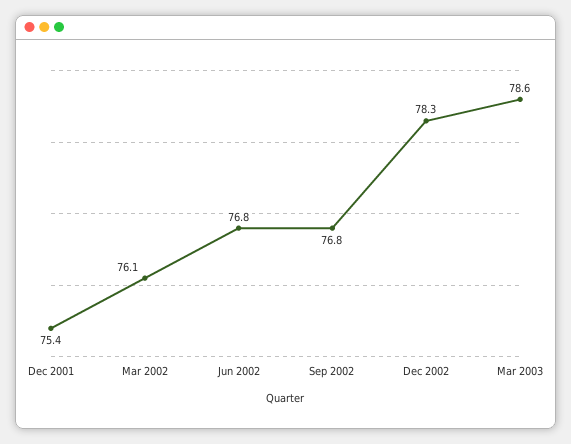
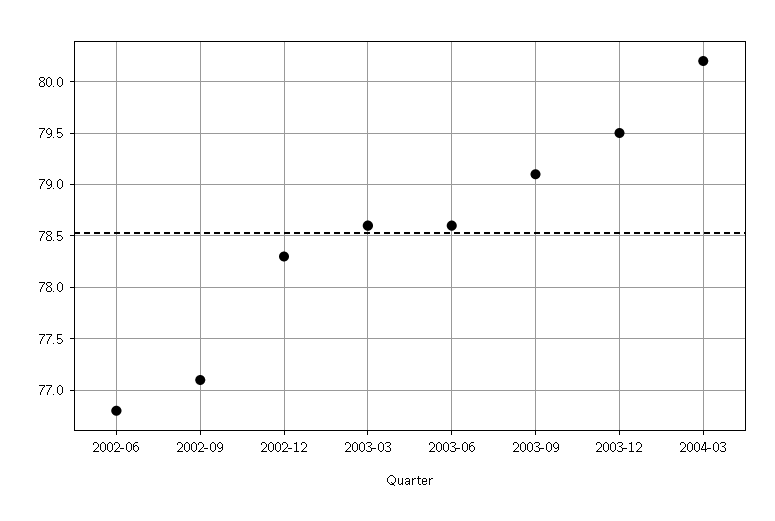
Dec 2001: 75.4 -> none
Mar 2002: 76.1 -> none
Sep 2002: 76.8 -> 77.1
2003-06: none -> 78.6
2003-09: none -> 79.1
2003-12: none -> 79.5
2004-03: none -> 80.2

